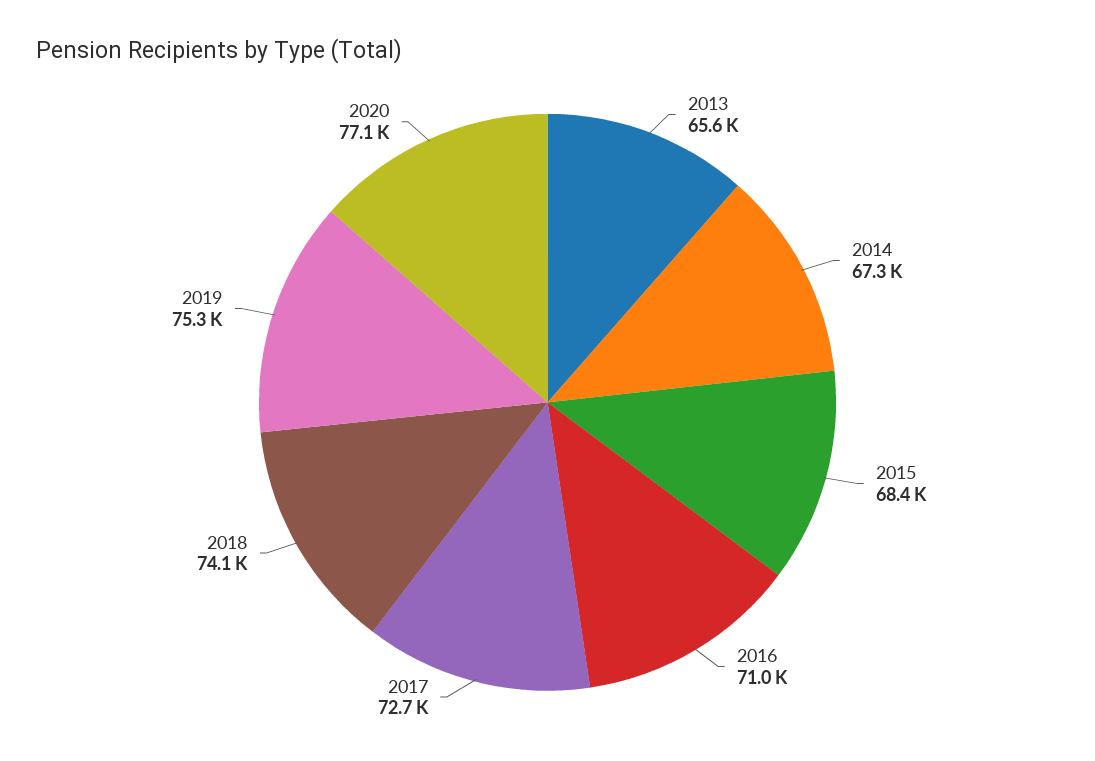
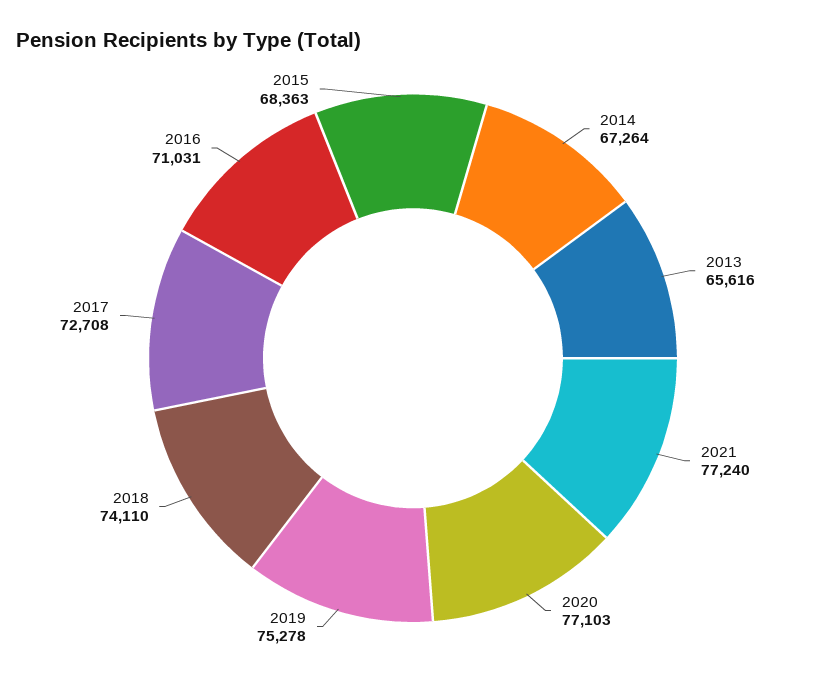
2021: none -> 77240

